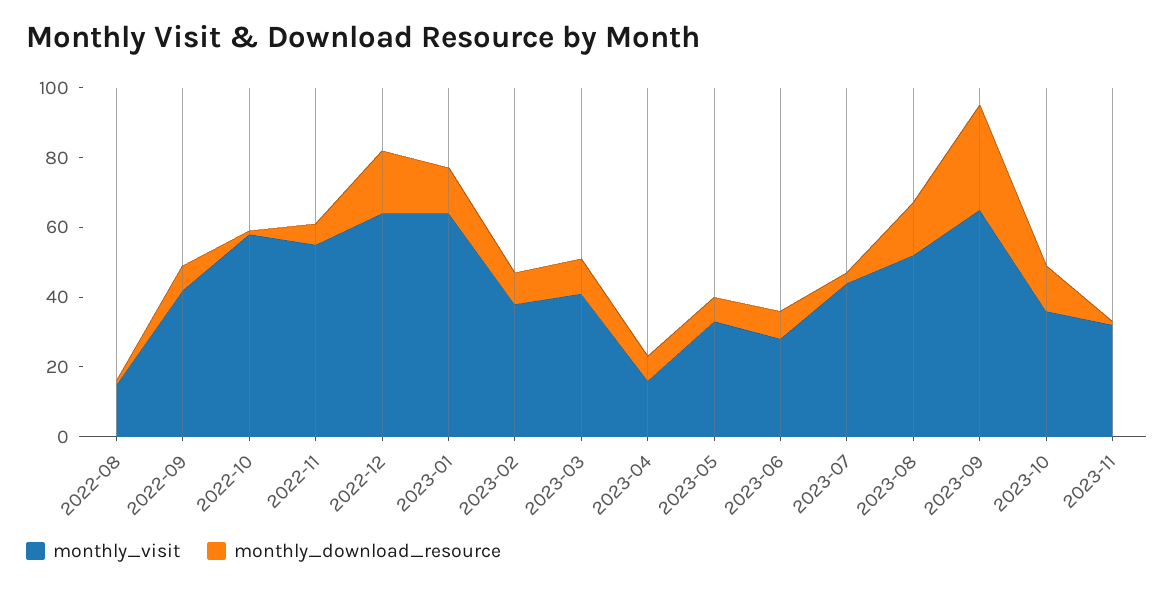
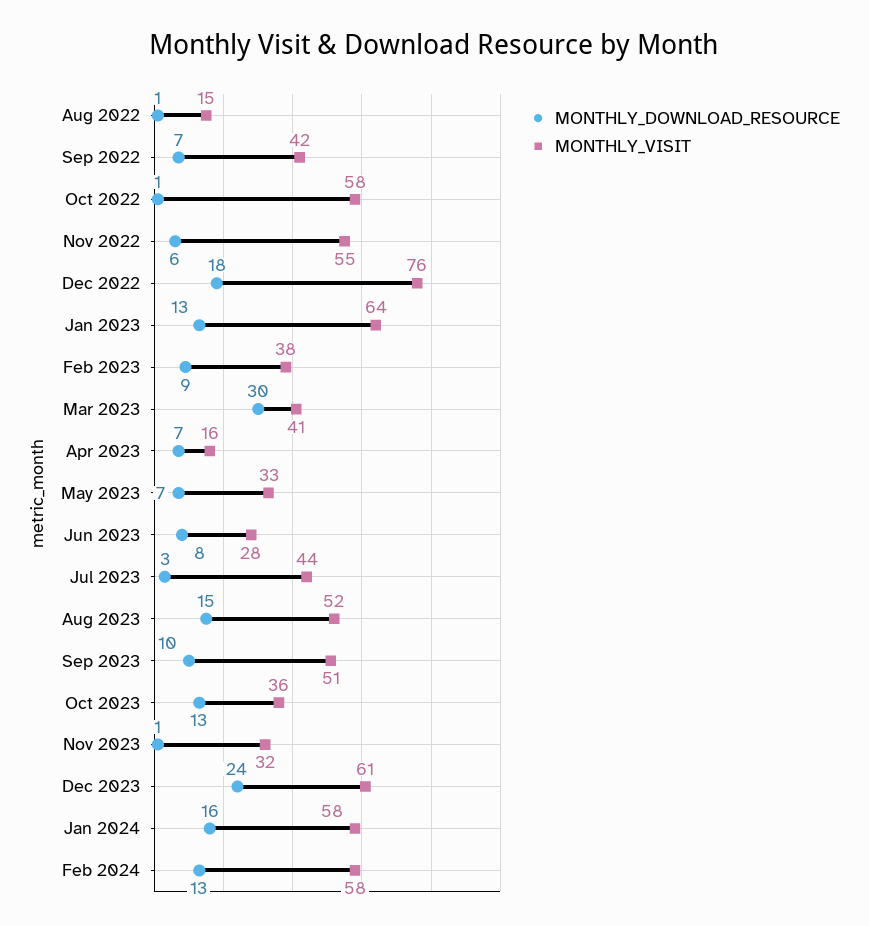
monthly_visit, 2022-12: 65 -> 76
monthly_download_resource, 2023-03: 10 -> 30
monthly_visit, 2023-09: 65 -> 51
monthly_download_resource, 2023-09: 30 -> 10
monthly_download_resource, Dec 2023: none -> 24
monthly_visit, Dec 2023: none -> 61
monthly_download_resource, Jan 2024: none -> 16
monthly_visit, Jan 2024: none -> 58
monthly_download_resource, Feb 2024: none -> 13
monthly_visit, Feb 2024: none -> 58

